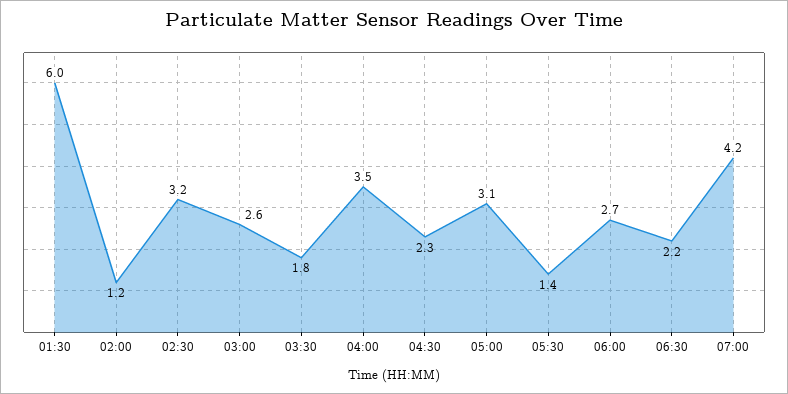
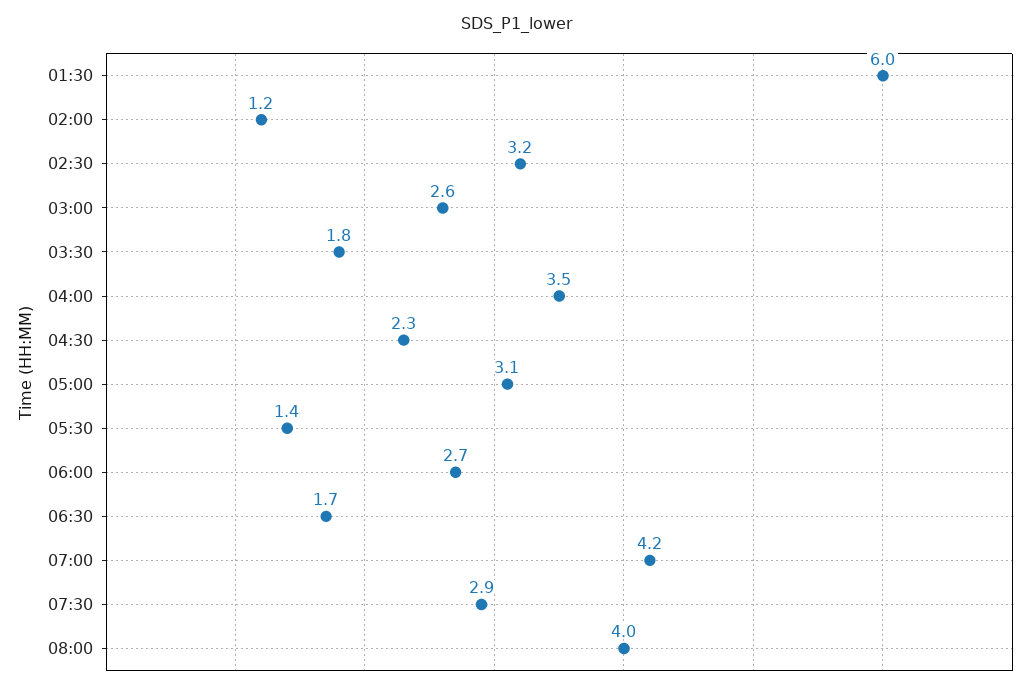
06:30: 2.2 -> 1.7
07:30: none -> 2.9
08:00: none -> 4

